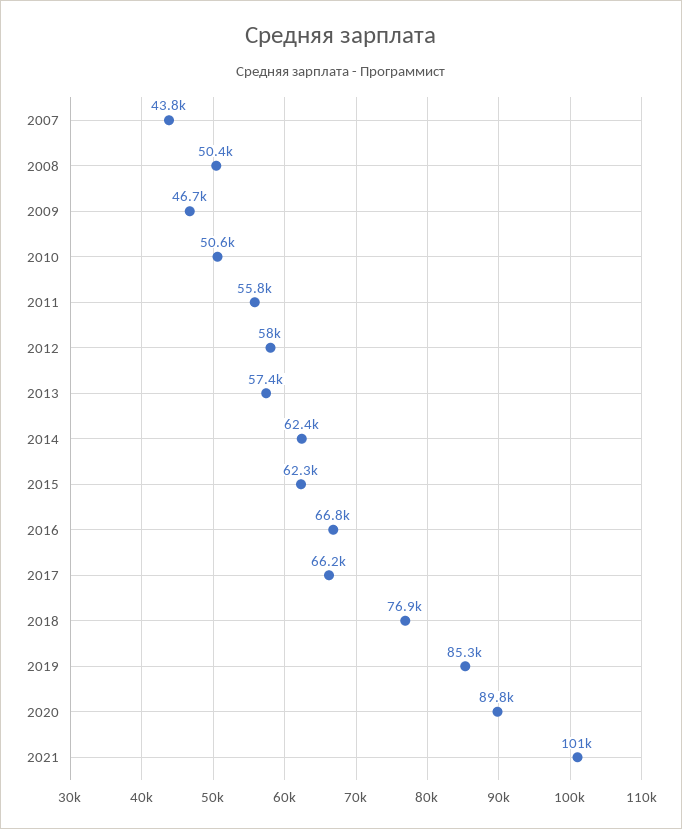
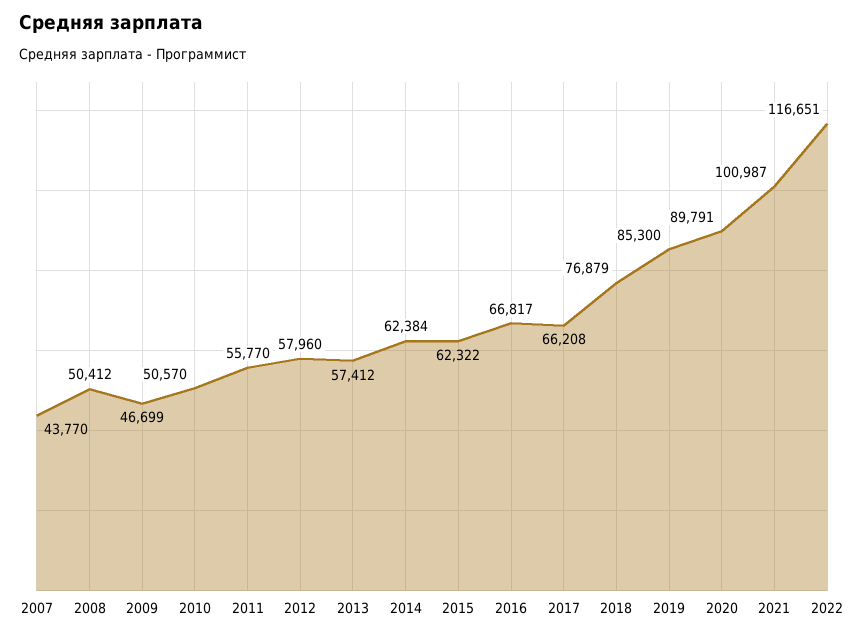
2022: none -> 116651

